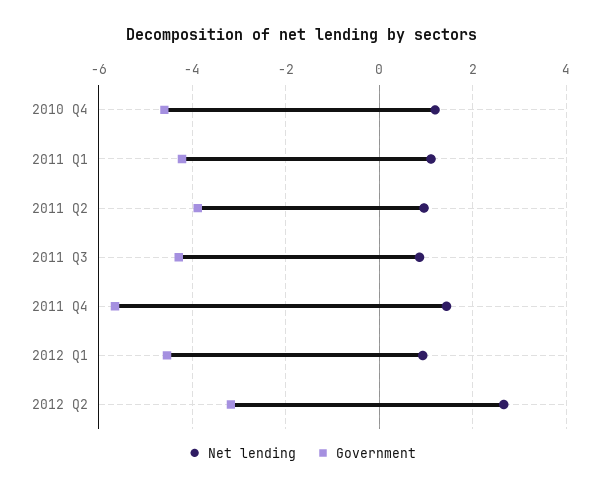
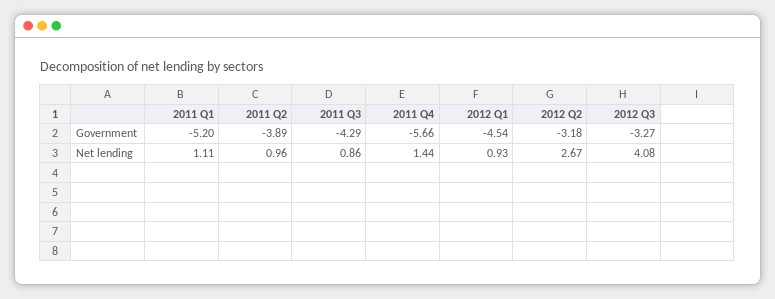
Net lending, 2010 Q4: 1.2 -> none
Government, 2010 Q4: -4.6 -> none
Government, 2011 Q1: -4.2 -> -5.2
Government, 2012 Q3: none -> -3.27
Net lending, 2012 Q3: none -> 4.08

